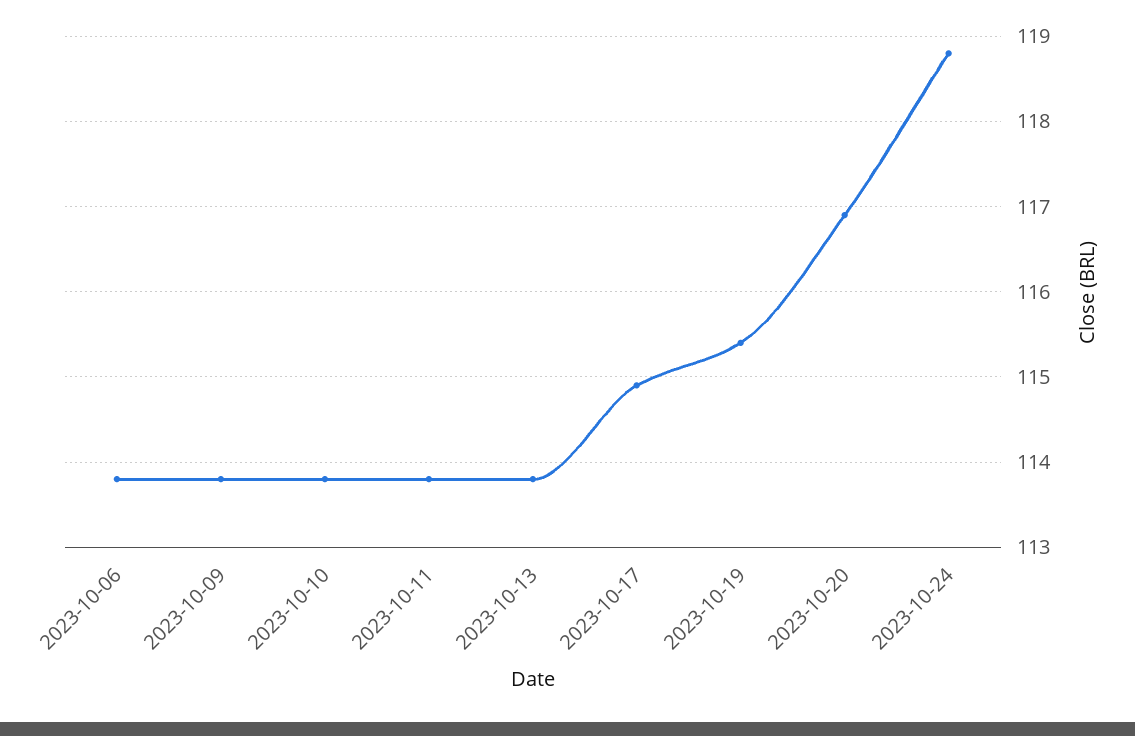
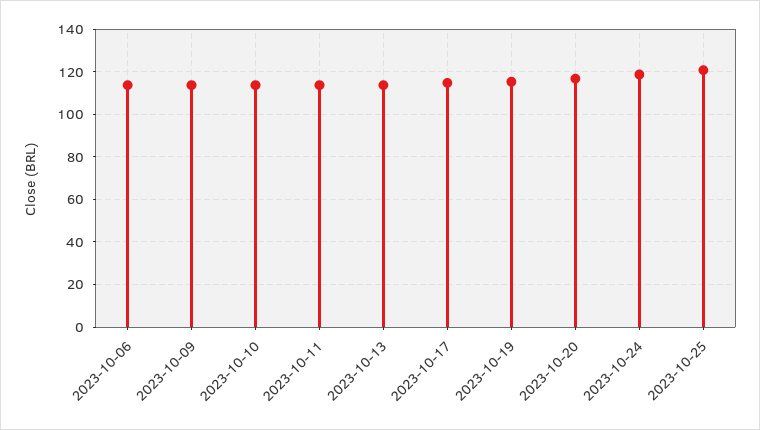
2023-10-25: none -> 120

